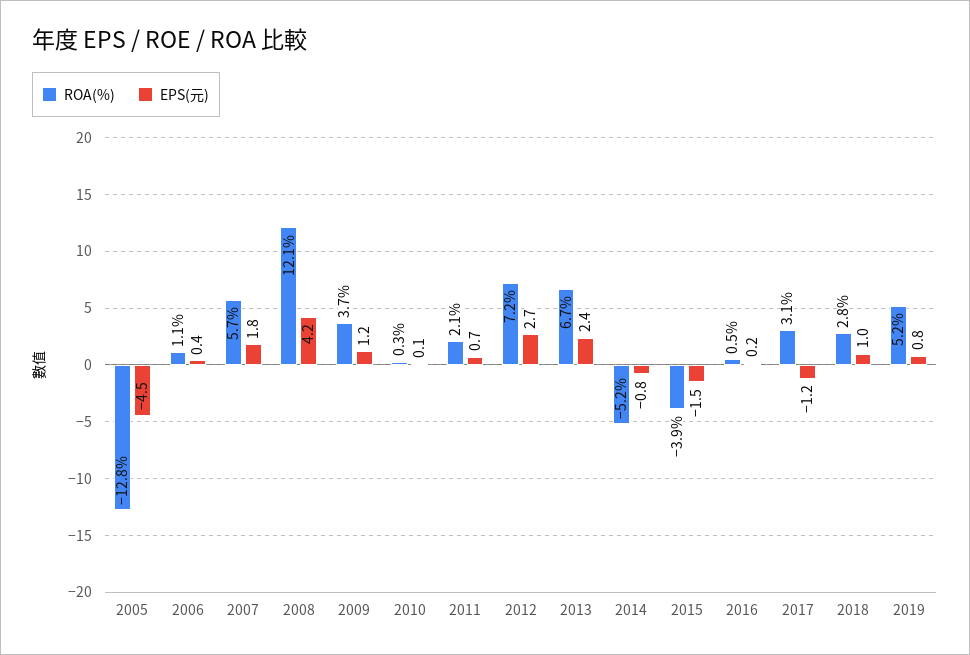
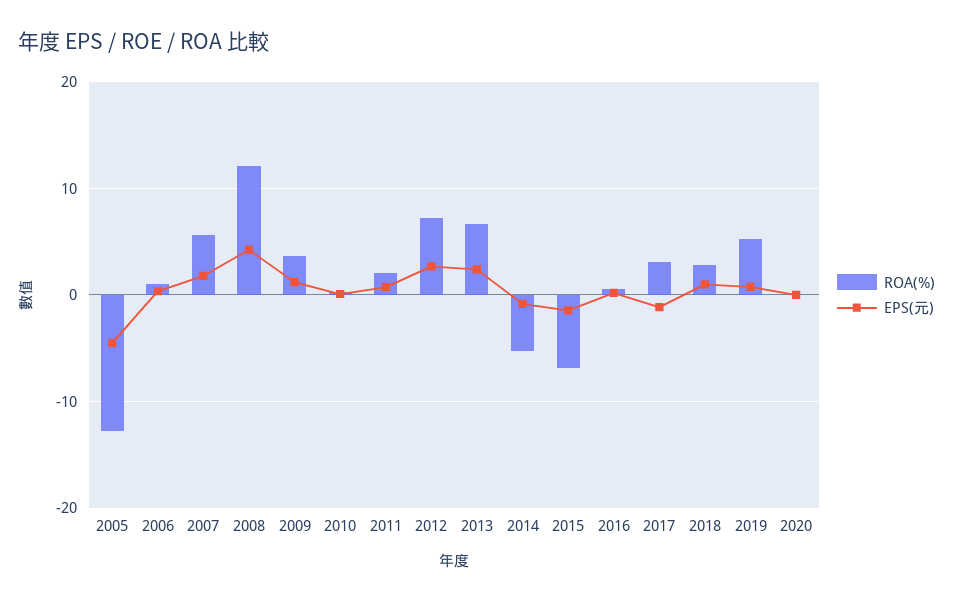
ROA(%), 2015: -3.9 -> -7
ROA(%), 2020: none -> 0
EPS(元), 2020: none -> 0

